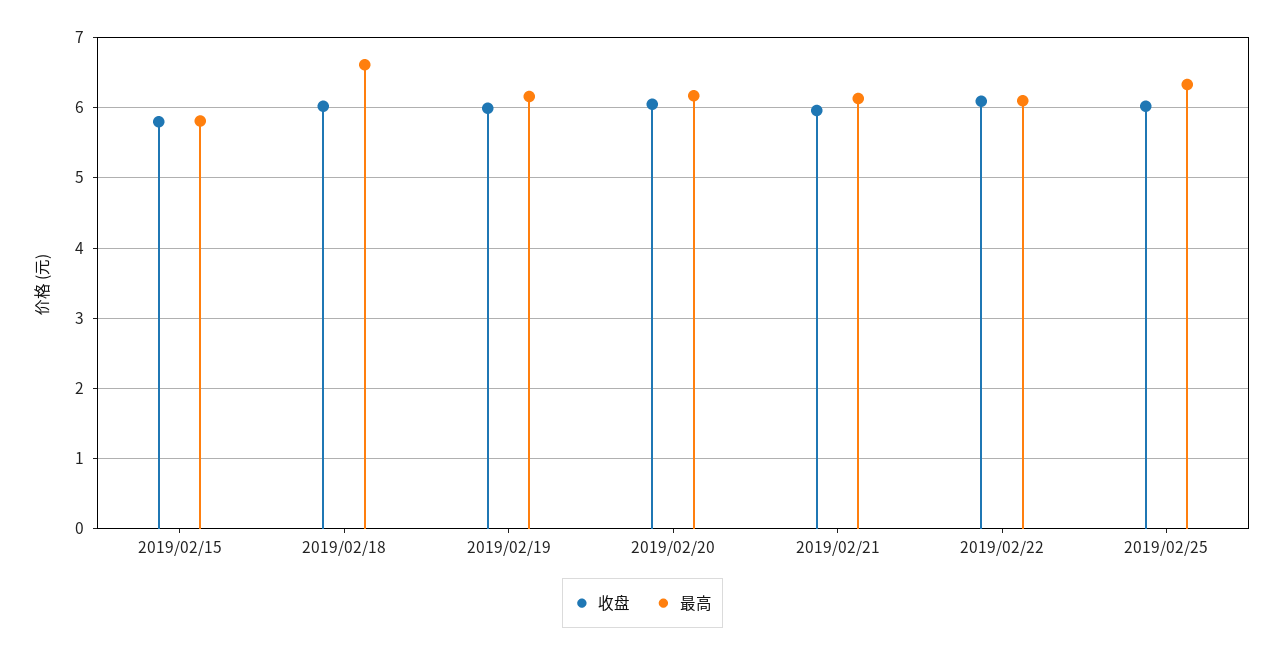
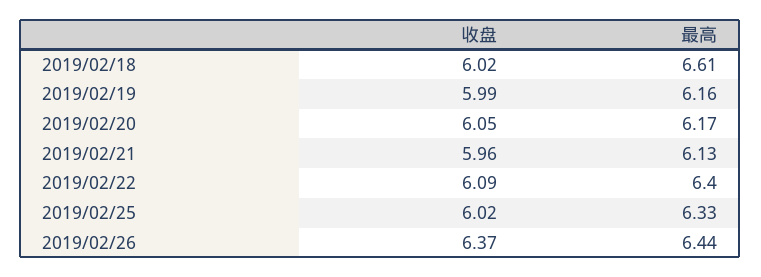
收盘, 2019/02/15: 5.8 -> none
最高, 2019/02/15: 5.8 -> none
最高, 2019/02/22: 6.1 -> 6.4
收盘, 2019/02/26: none -> 6.37
最高, 2019/02/26: none -> 6.44

